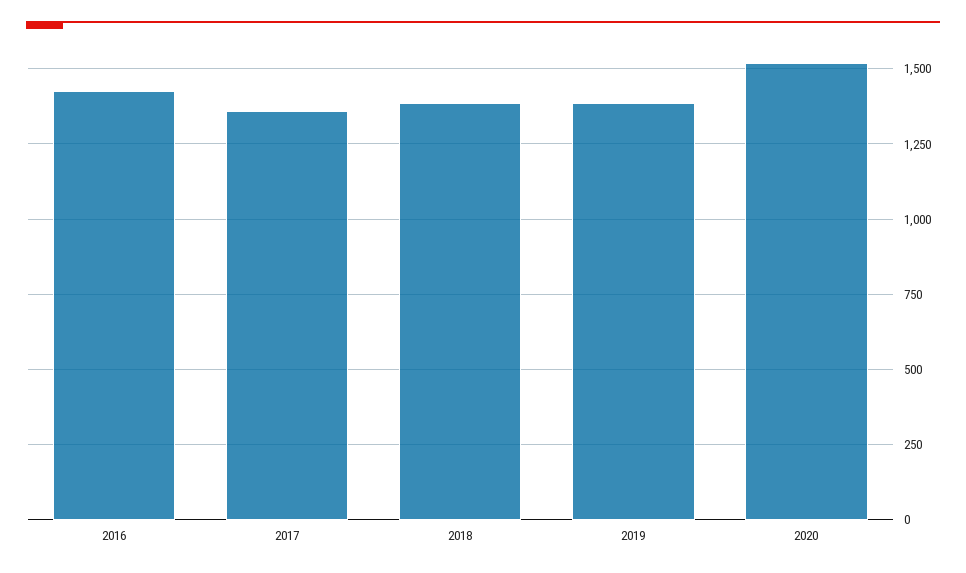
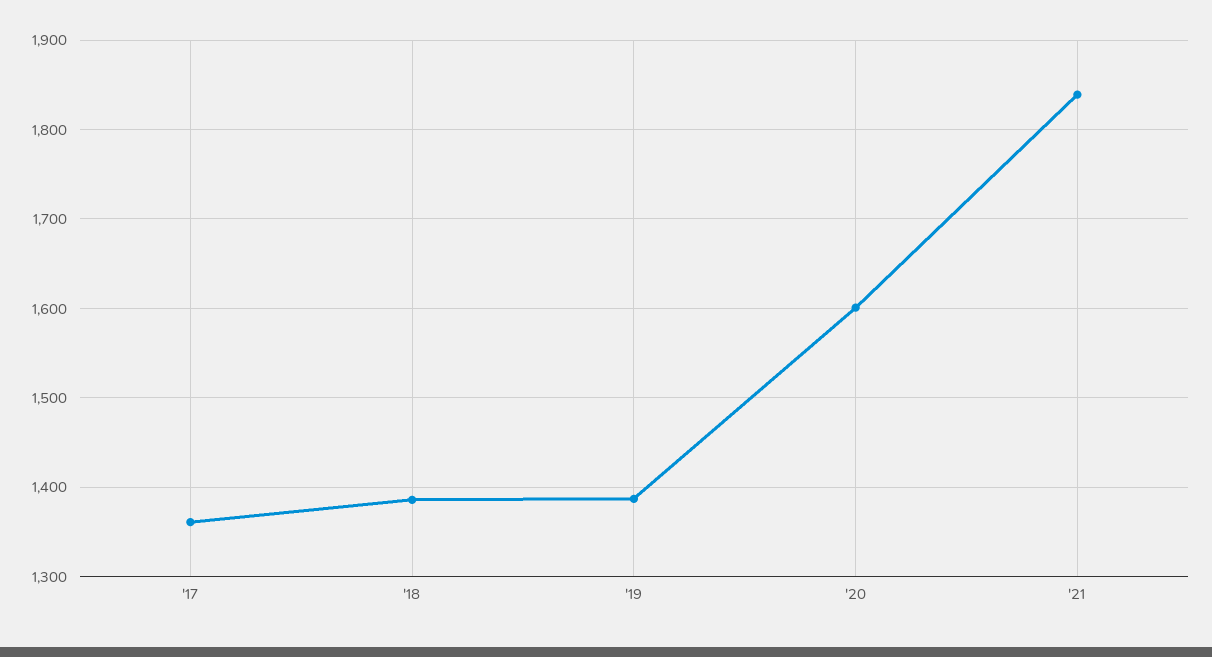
2016: 1425 -> none
2020: 1525 -> 1600
'21: none -> 1840

